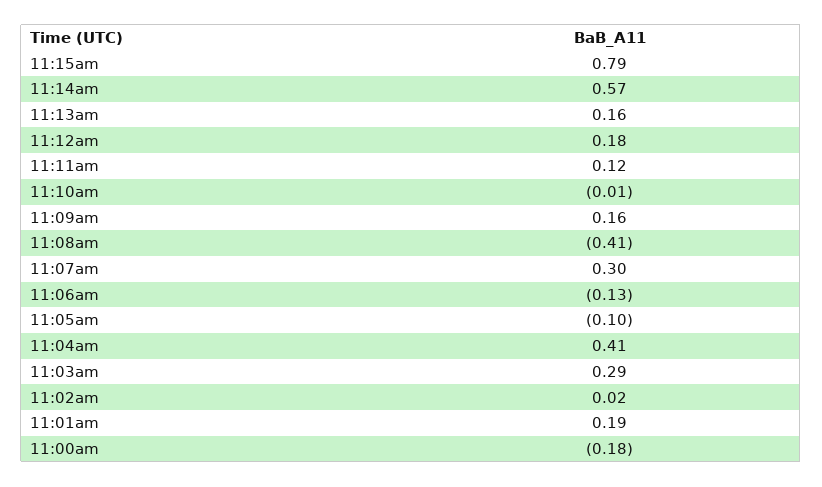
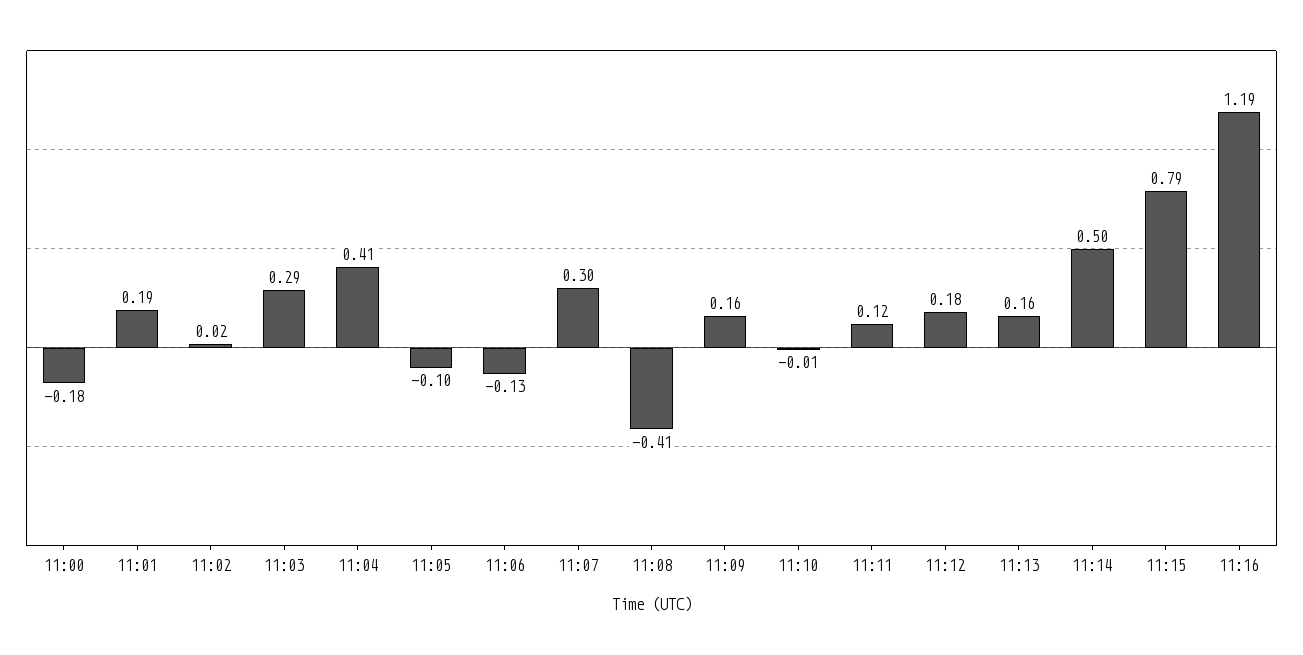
11:14am: 0.57 -> 0.5
11:16: none -> 1.19

